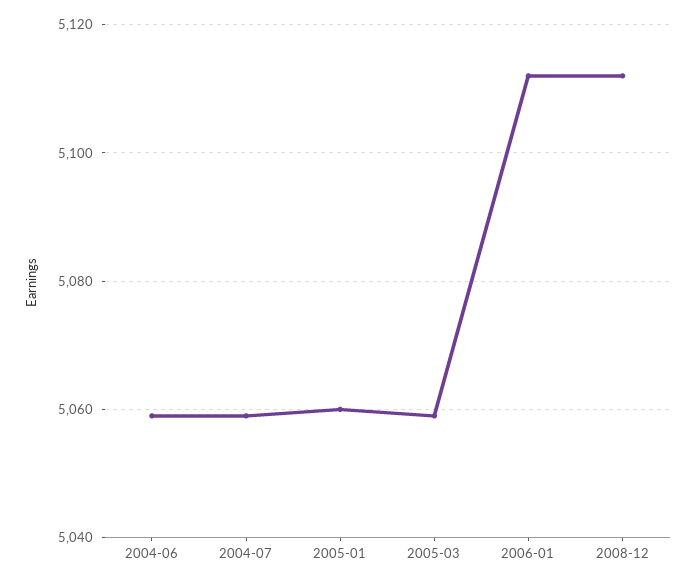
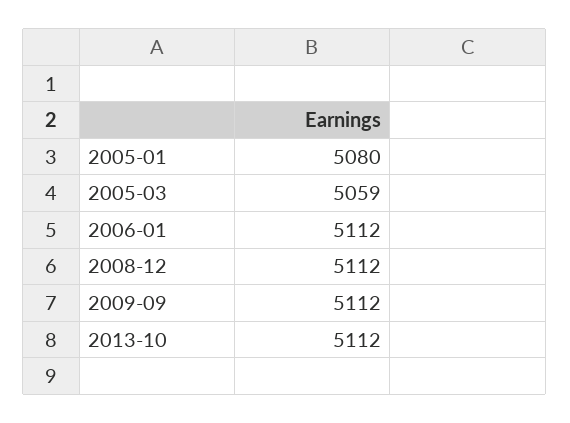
2004-06: 5060 -> none
2004-07: 5060 -> none
2005-01: 5060 -> 5080
2009-09: none -> 5112
2013-10: none -> 5112

